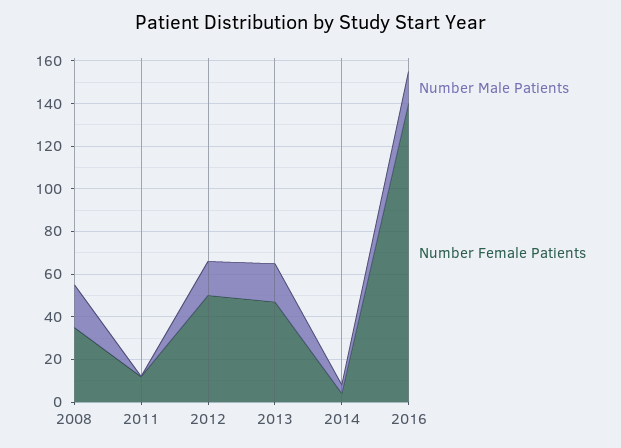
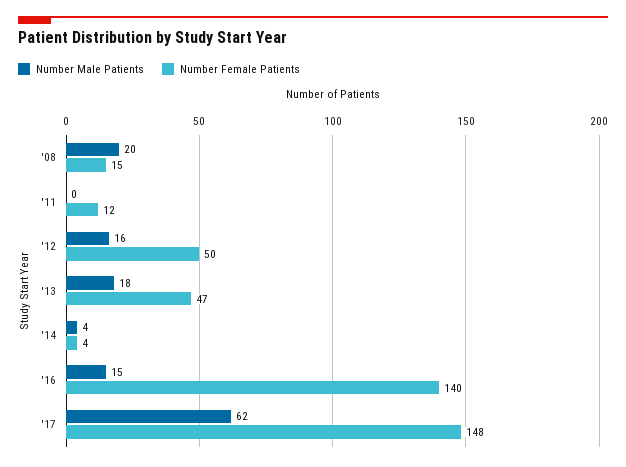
Number Female Patients, 2008: 35 -> 15
Number Male Patients, '17: none -> 62
Number Female Patients, '17: none -> 148

